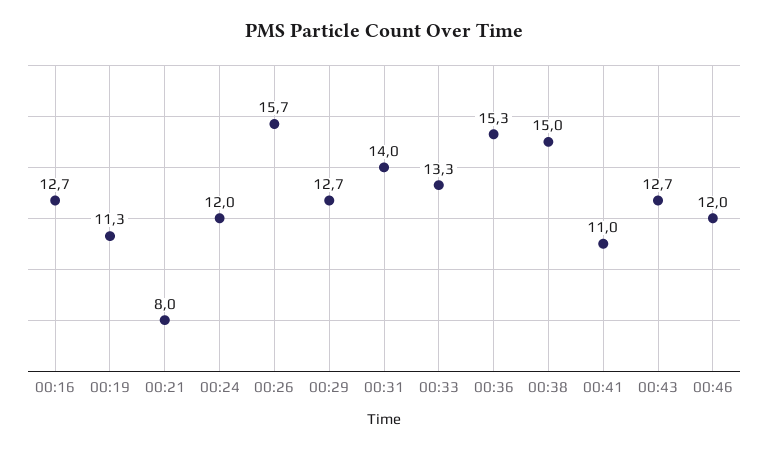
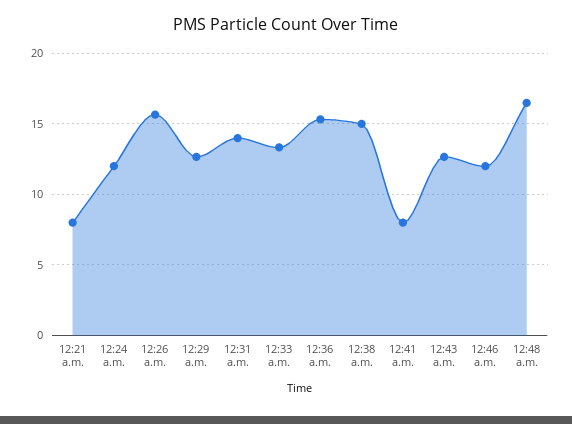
00:16: 12.7 -> none
00:19: 11.3 -> none
00:41: 11 -> 8
12:48 a.m.: none -> 16.5

